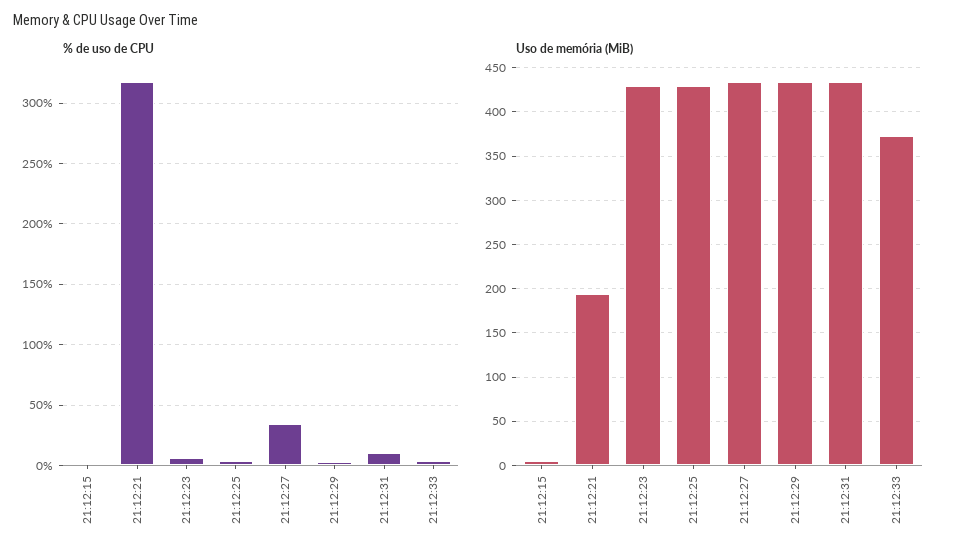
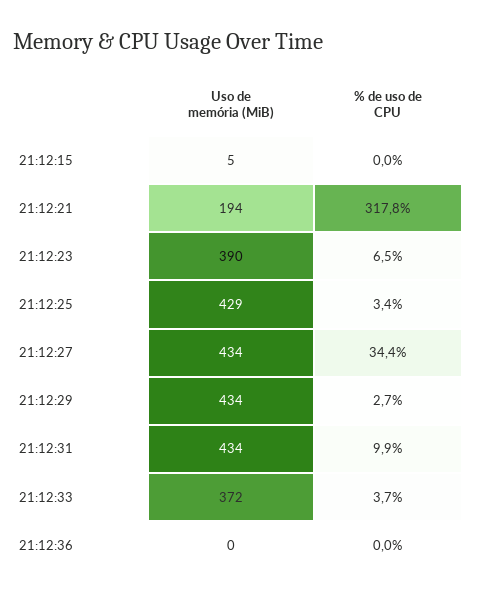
Uso de memória (MiB), 21:12:23: 430 -> 390
Uso de memória (MiB), 21:12:36: none -> 0
% de uso de CPU, 21:12:36: none -> 0

